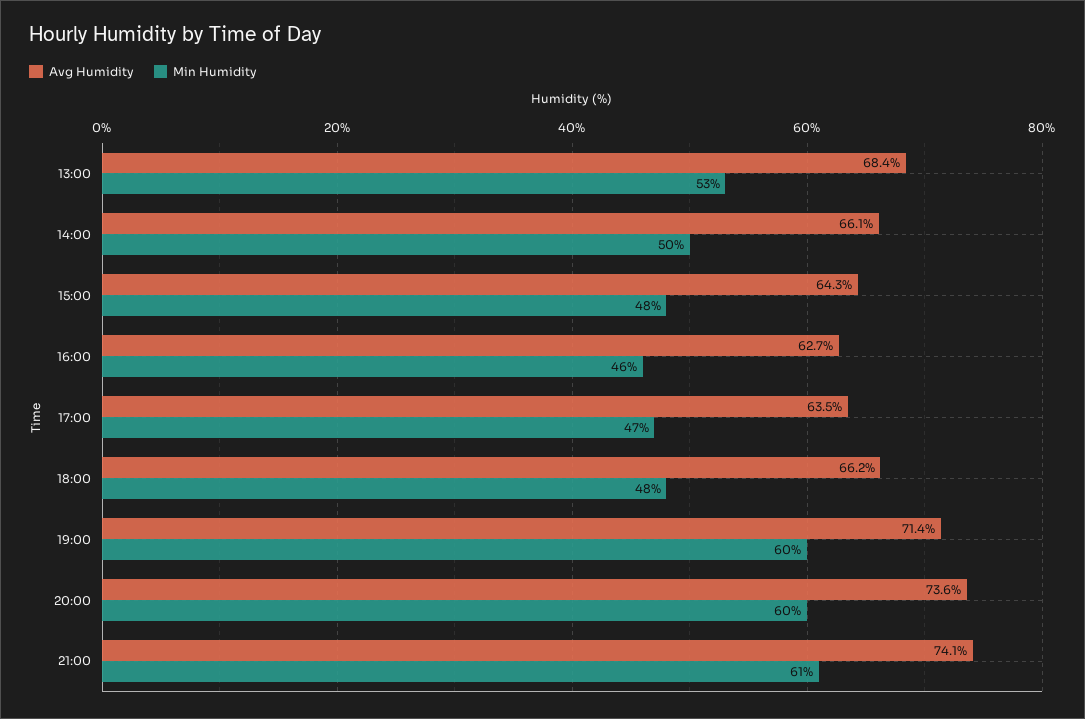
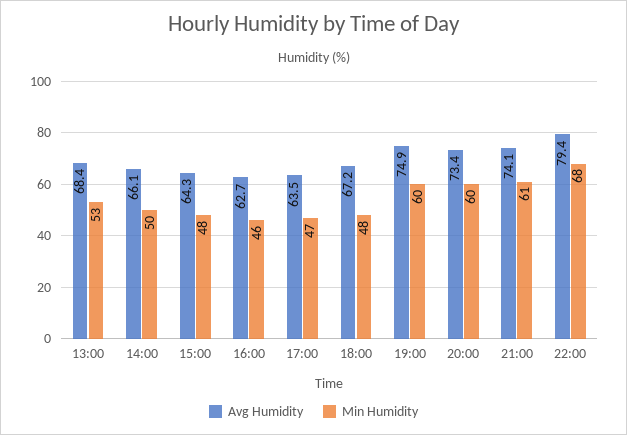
Avg Humidity, 18:00: 66.2 -> 67.2
Avg Humidity, 19:00: 71.4 -> 74.9
Avg Humidity, 20:00: 73.6 -> 73.4
Avg Humidity, 22:00: none -> 79.4
Min Humidity, 22:00: none -> 68

